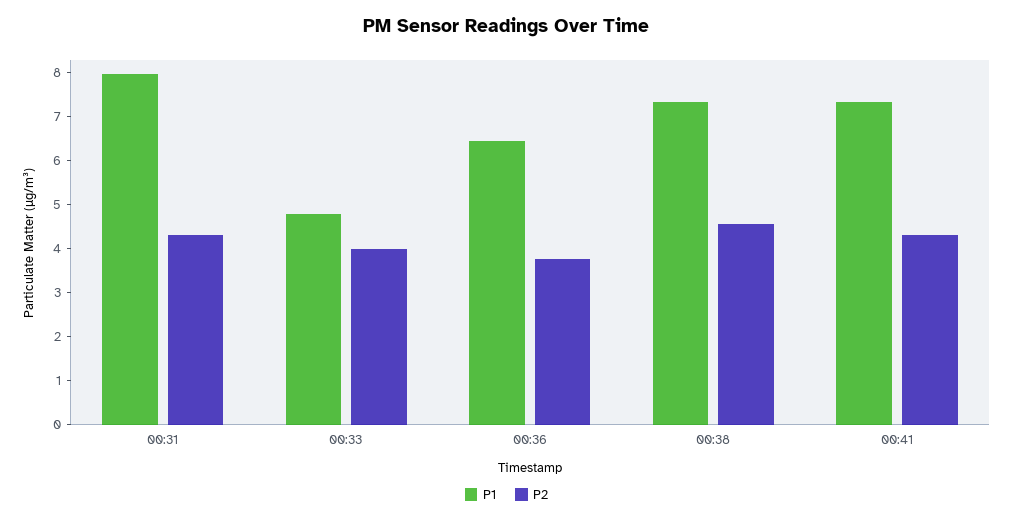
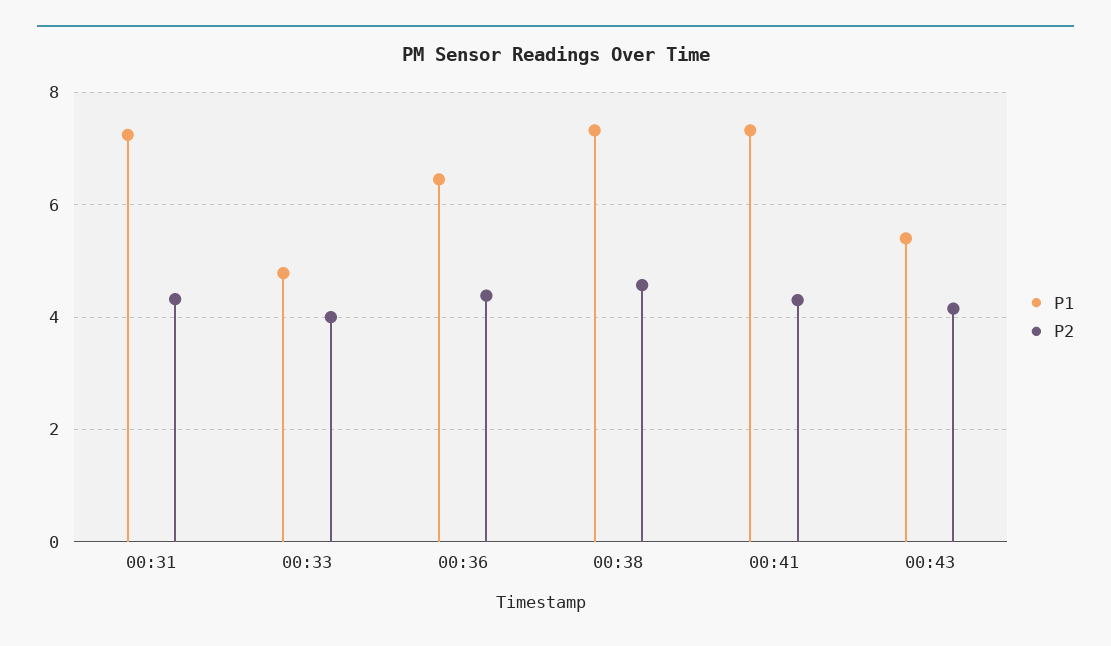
P1, 00:31: 8 -> 7.2
P2, 00:36: 3.8 -> 4.4
P1, 00:43: none -> 5.4
P2, 00:43: none -> 4.2

